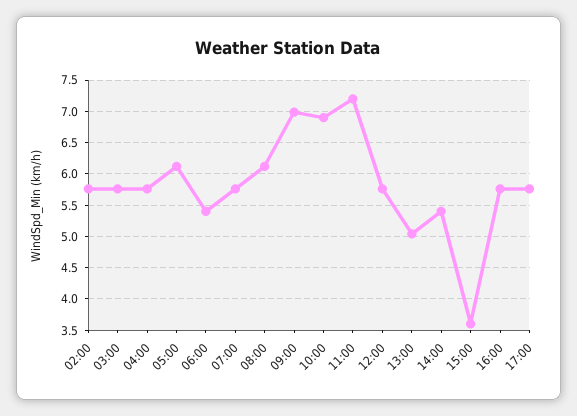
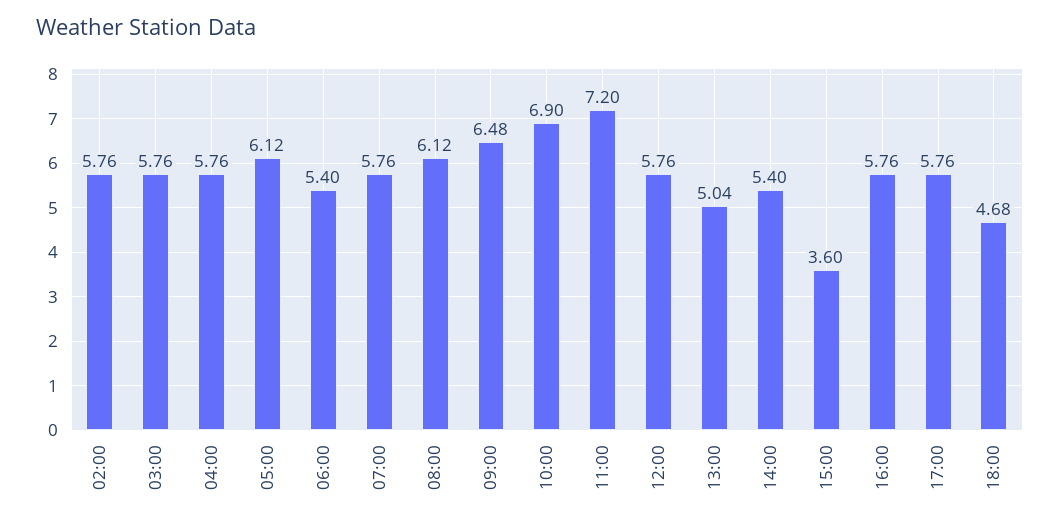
09:00: 7 -> 6.48
18:00: none -> 4.68

